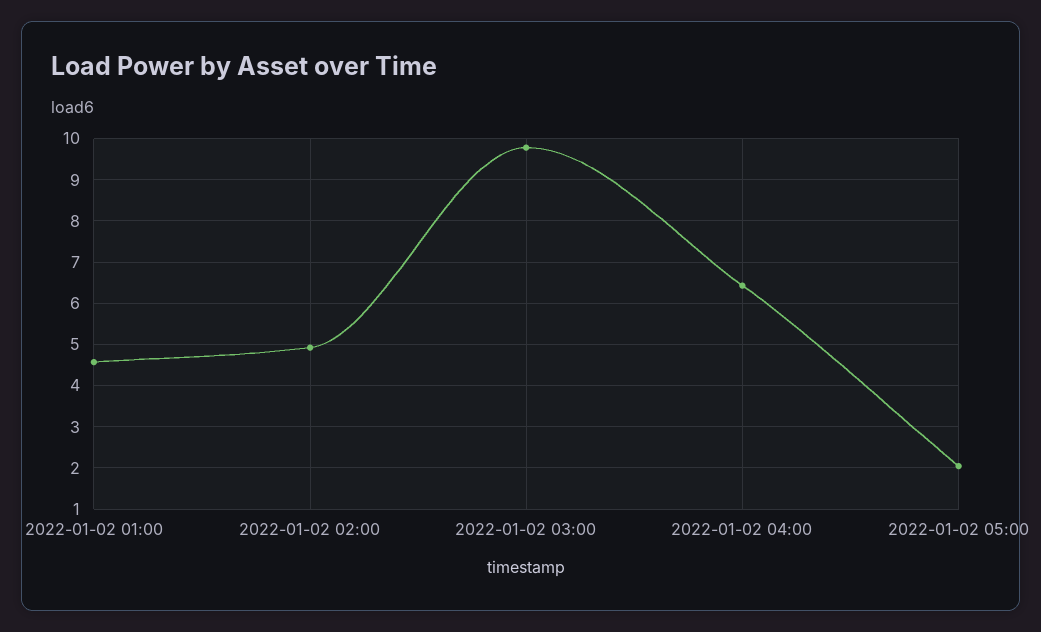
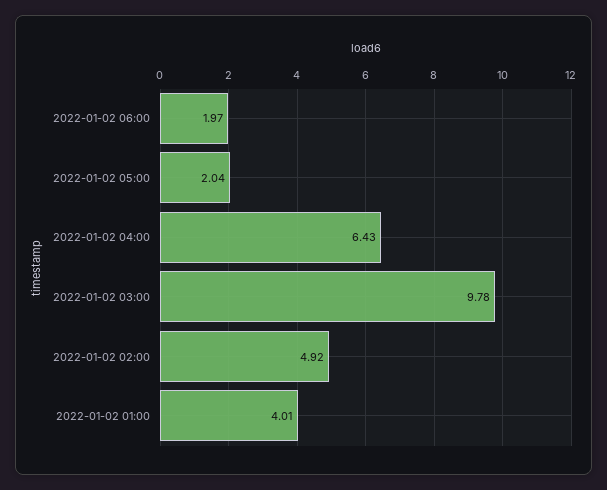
2022-01-02 01:00: 4.6 -> 4.01
2022-01-02 06:00: none -> 1.97

